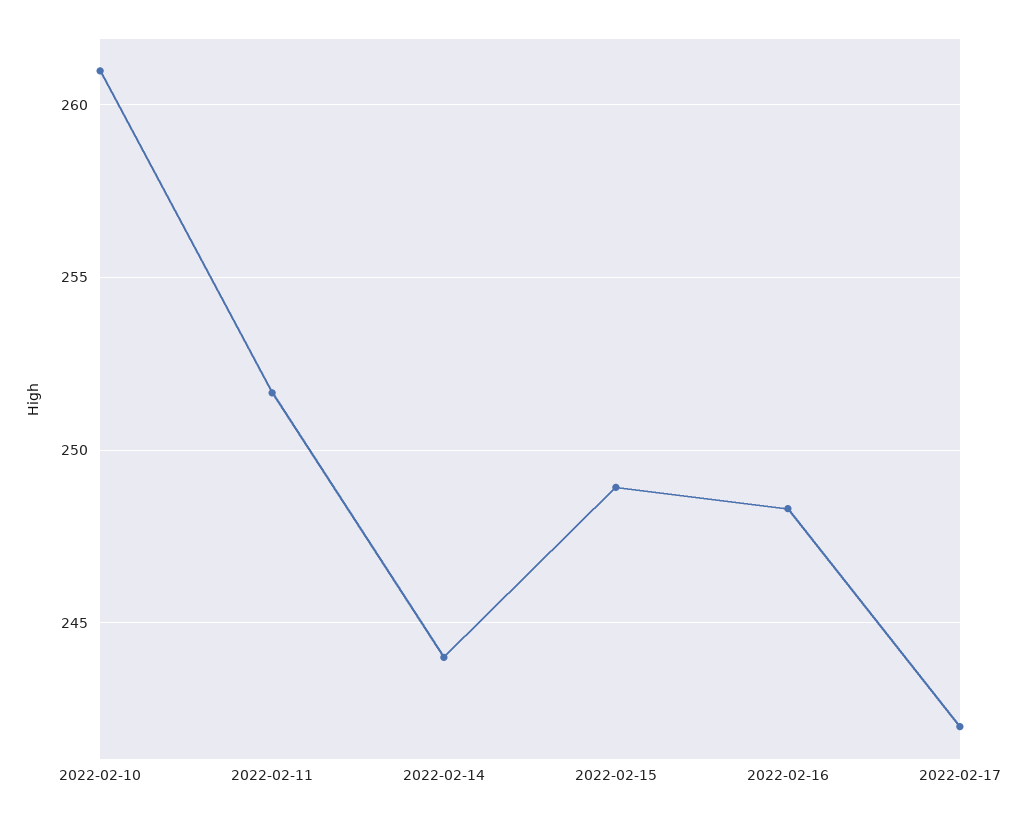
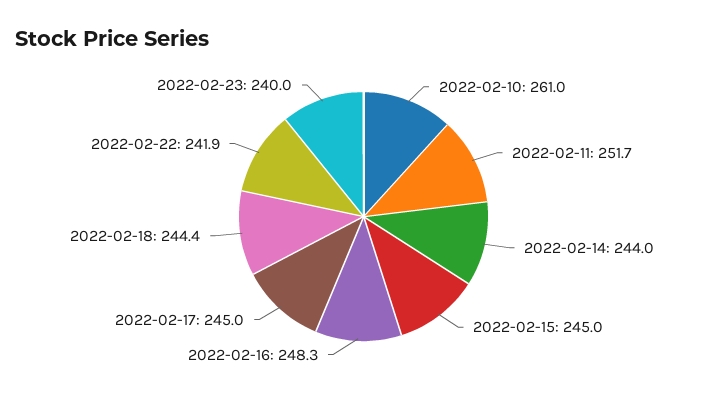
2022-02-15: 249 -> 245
2022-02-17: 242 -> 245
2022-02-18: none -> 244.4
2022-02-22: none -> 241.9
2022-02-23: none -> 240

